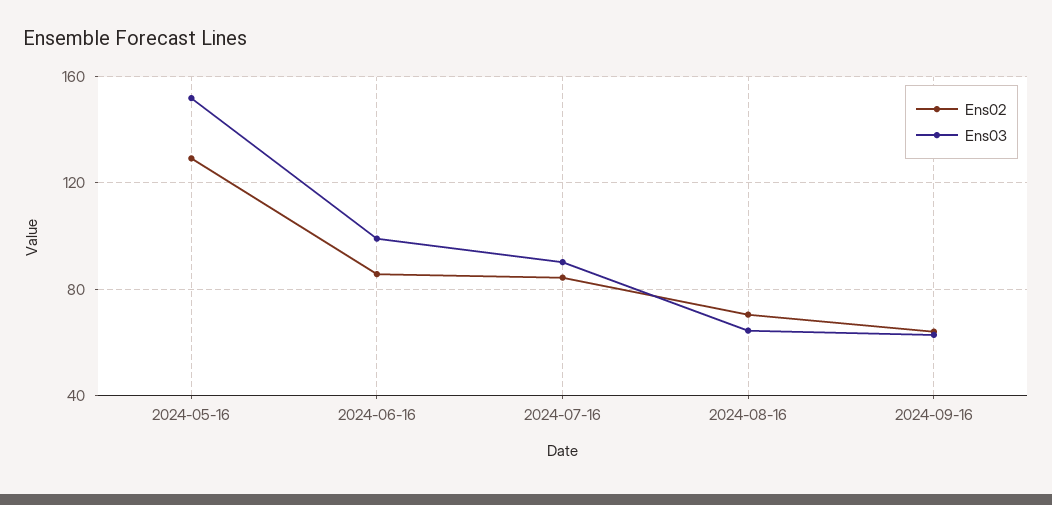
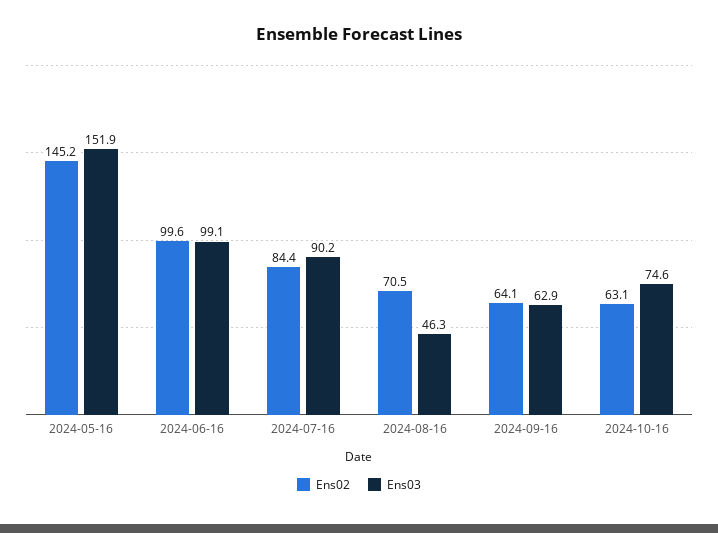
Ens02, 2024-05-16: 130 -> 145.2
Ens02, 2024-06-16: 85 -> 99.6
Ens03, 2024-08-16: 65 -> 46.3
Ens02, 2024-10-16: none -> 63.1
Ens03, 2024-10-16: none -> 74.6

